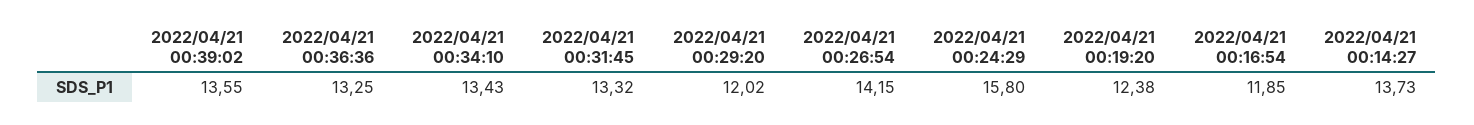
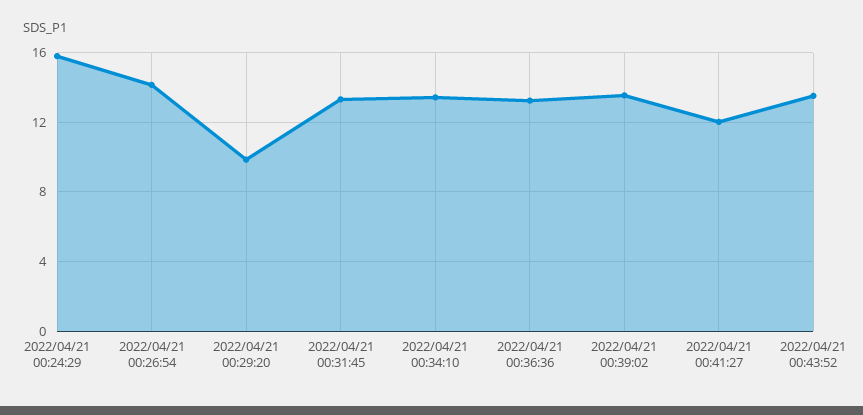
2022/04/21 00:29:20: 12.02 -> 10
2022/04/21 00:19:20: 12.38 -> none
2022/04/21 00:16:54: 11.85 -> none
2022/04/21 00:14:27: 13.73 -> none
2022/04/21 00:41:27: none -> 12
2022/04/21 00:43:52: none -> 13.5

